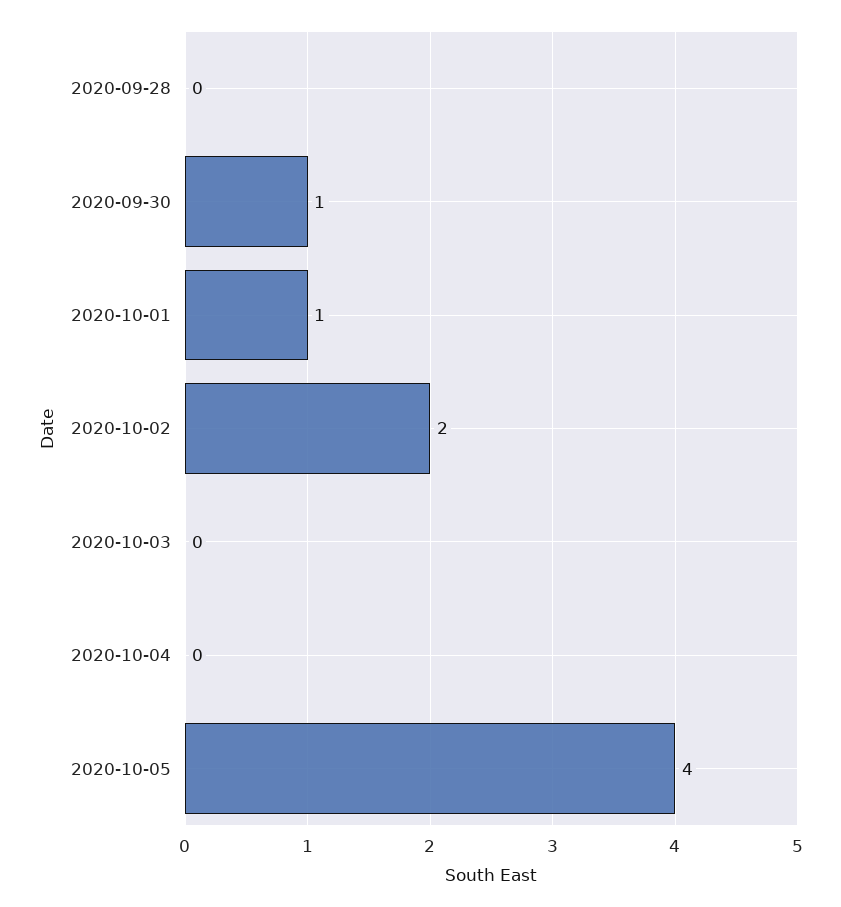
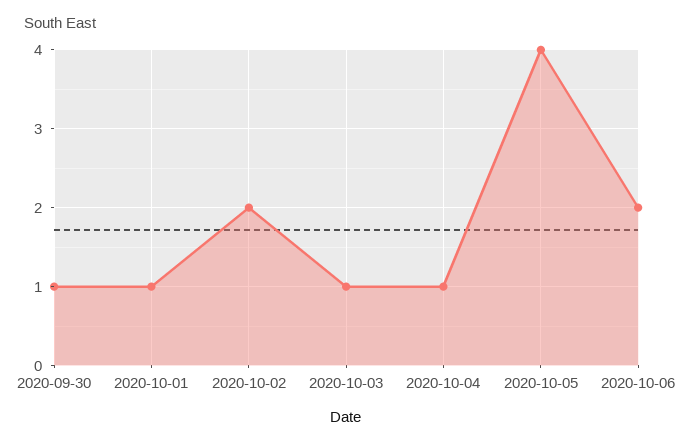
2020-09-28: 0 -> none
2020-10-03: 0 -> 1
2020-10-04: 0 -> 1
2020-10-06: none -> 2

